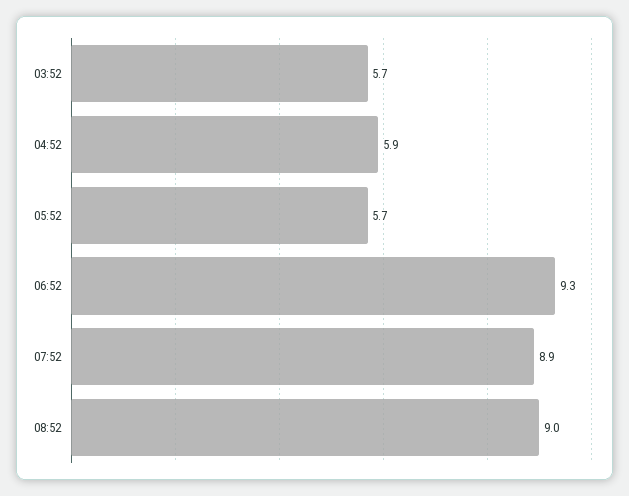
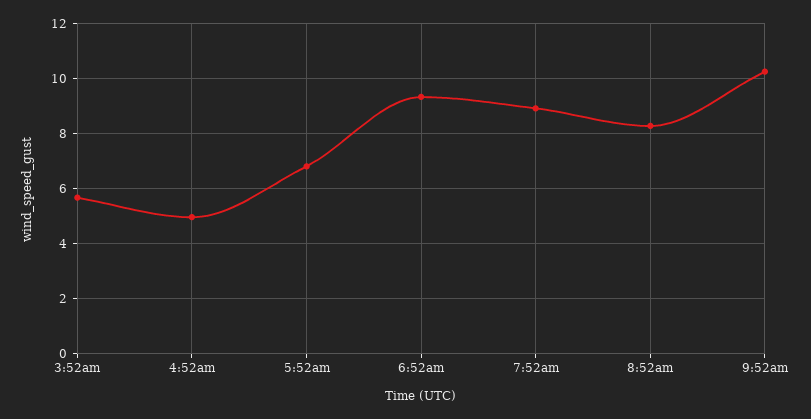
04:52: 5.9 -> 5
05:52: 5.7 -> 6.75
08:52: 9 -> 8.25
9:52am: none -> 10.25

